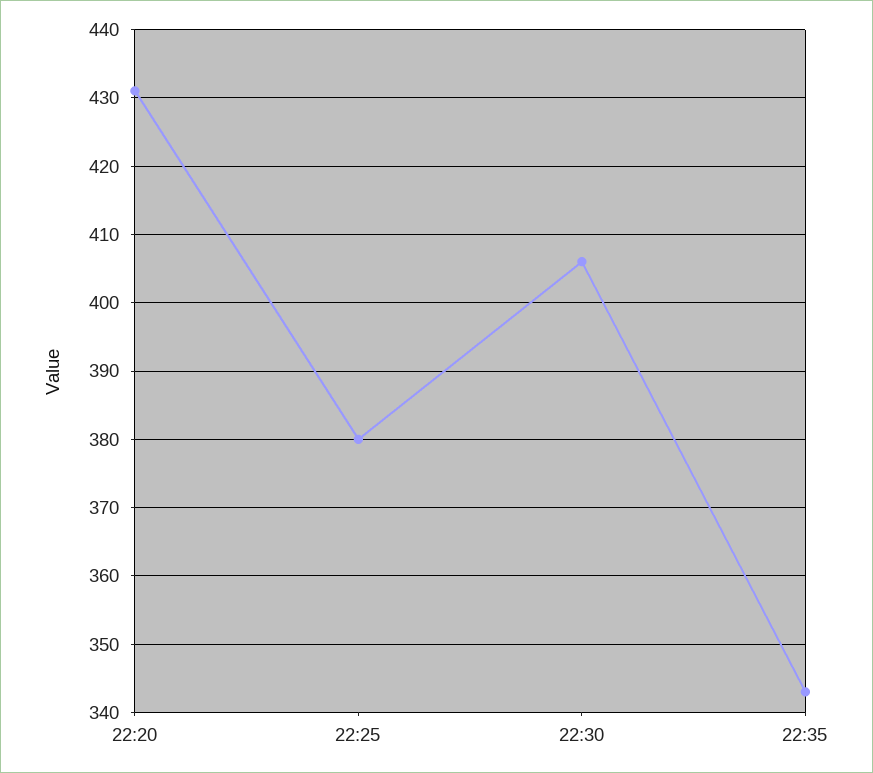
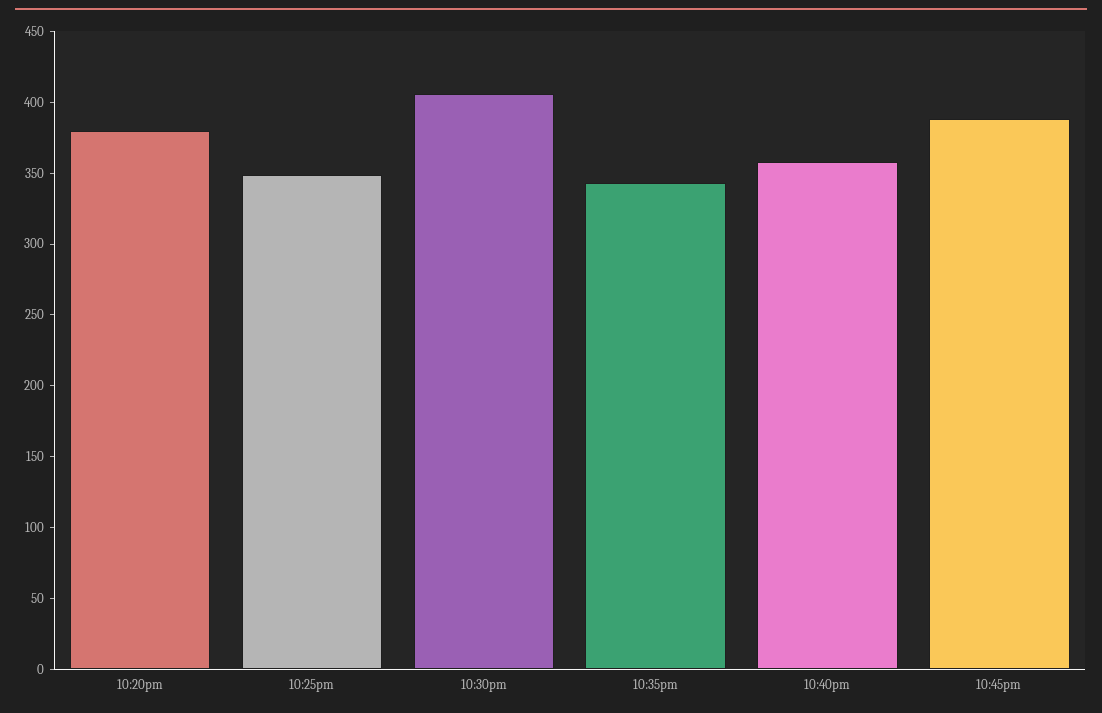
22:20: 431 -> 380
22:25: 380 -> 350
10:40pm: none -> 360
10:45pm: none -> 390

